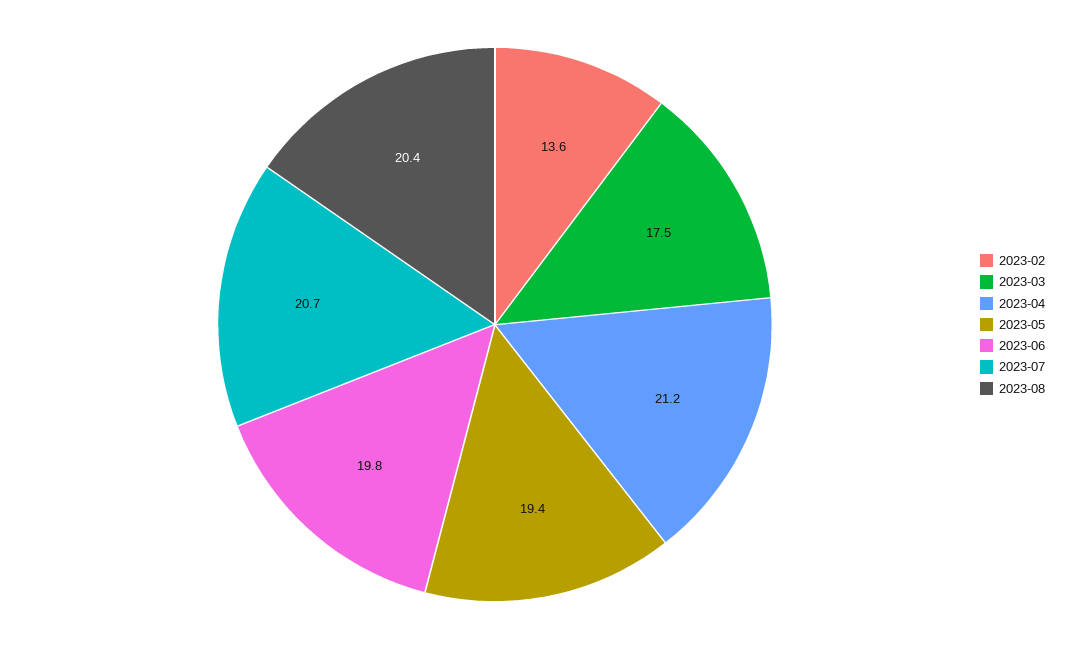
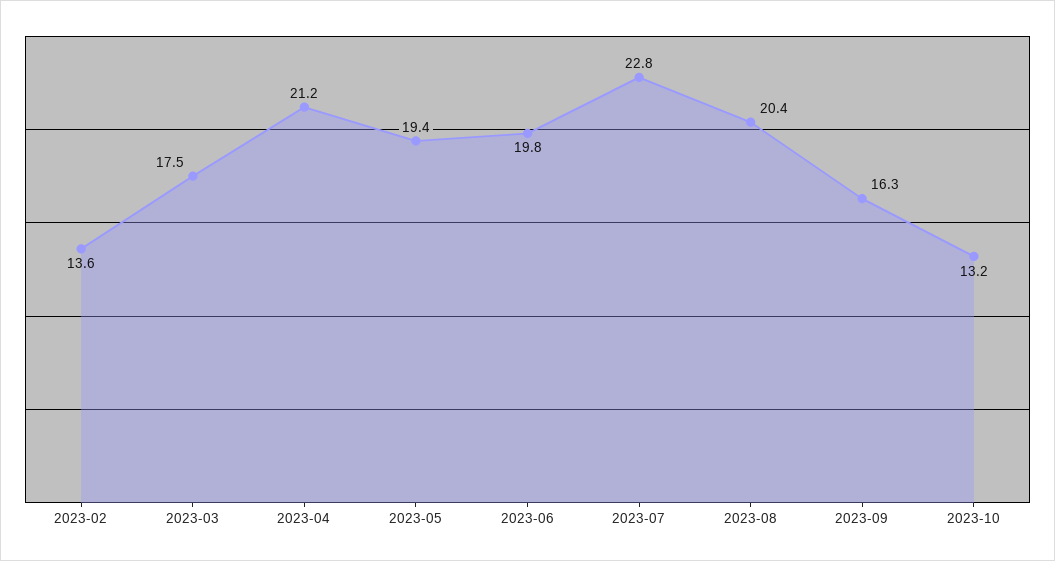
2023-07: 20.7 -> 22.8
2023-09: none -> 16.3
2023-10: none -> 13.2

